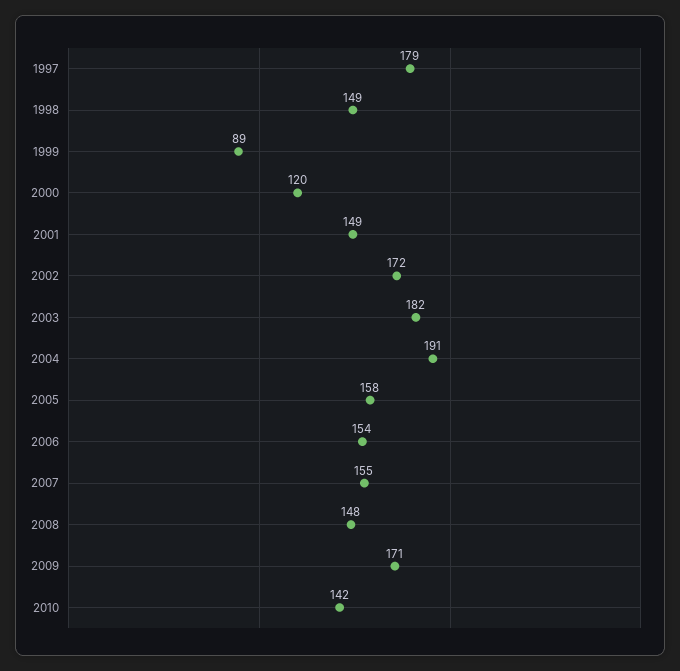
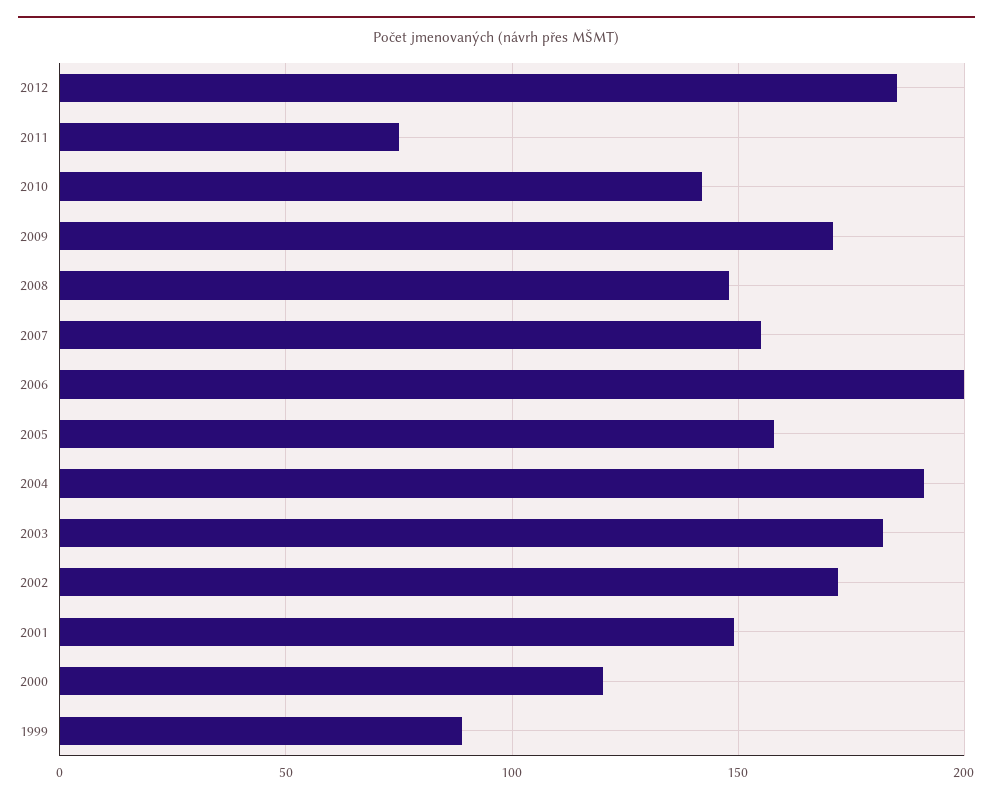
1997: 179 -> none
1998: 149 -> none
2006: 154 -> 200
2012: none -> 185
2011: none -> 75

